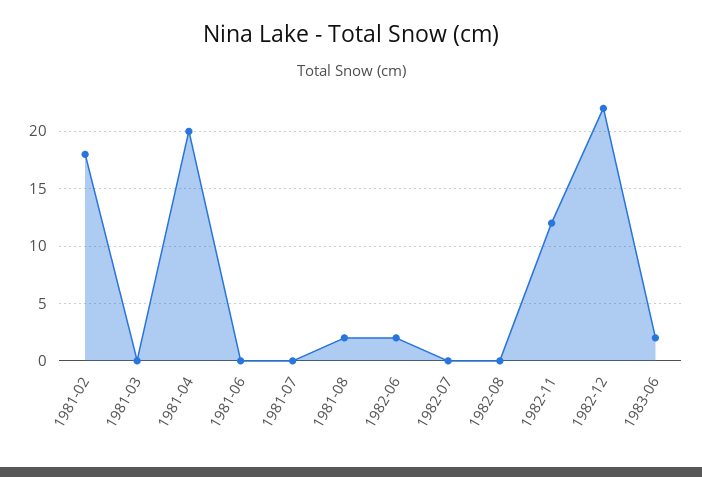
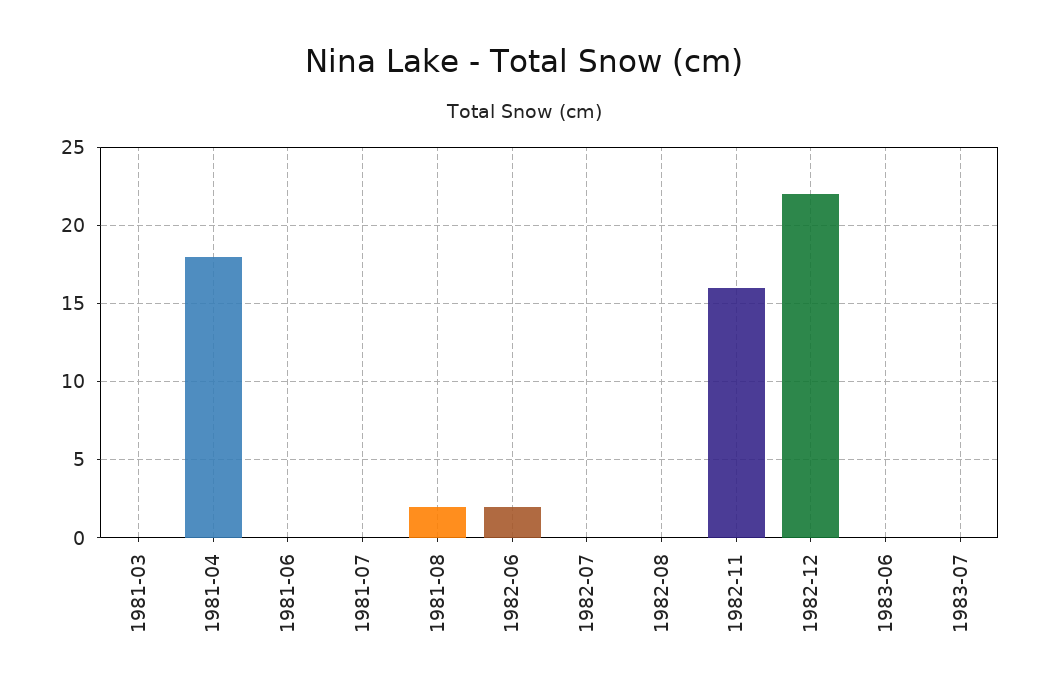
1981-02: 18 -> none
1981-04: 20 -> 18
1982-11: 12 -> 16
1983-06: 2 -> 0
1983-07: none -> 0

